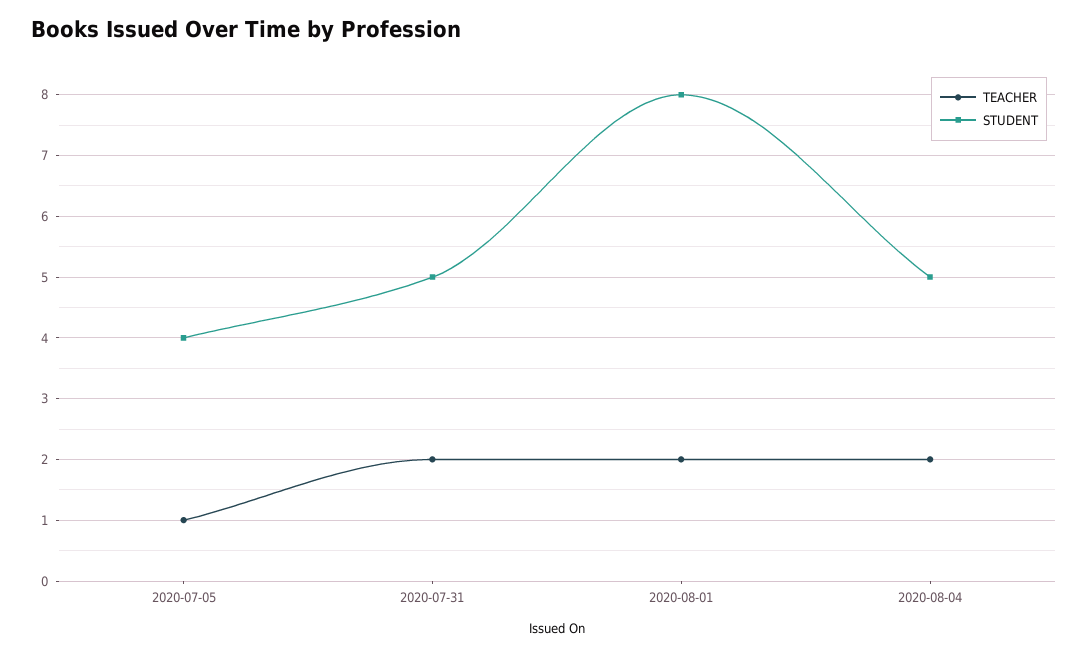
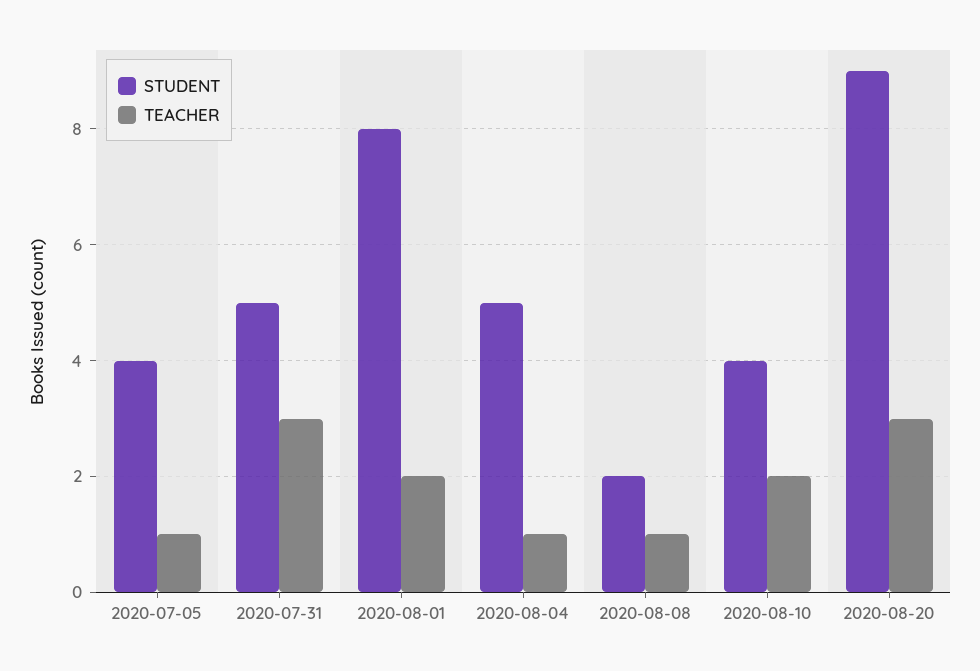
TEACHER, 2020-07-31: 2 -> 3
TEACHER, 2020-08-04: 2 -> 1
STUDENT, 2020-08-08: none -> 2
TEACHER, 2020-08-08: none -> 1
STUDENT, 2020-08-10: none -> 4
TEACHER, 2020-08-10: none -> 2
STUDENT, 2020-08-20: none -> 9
TEACHER, 2020-08-20: none -> 3

